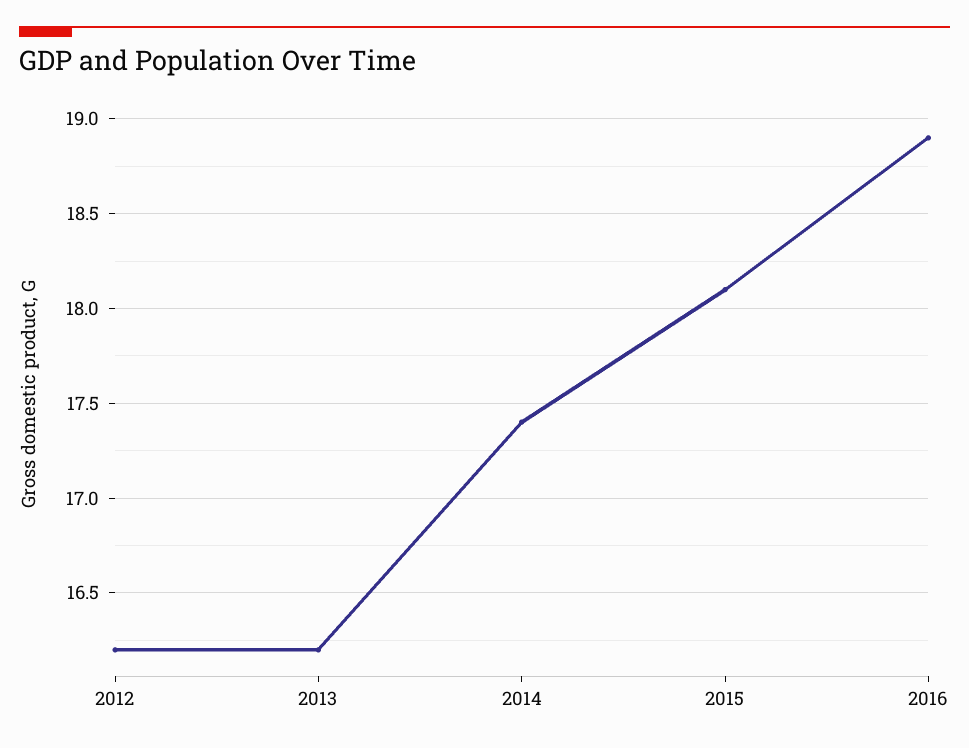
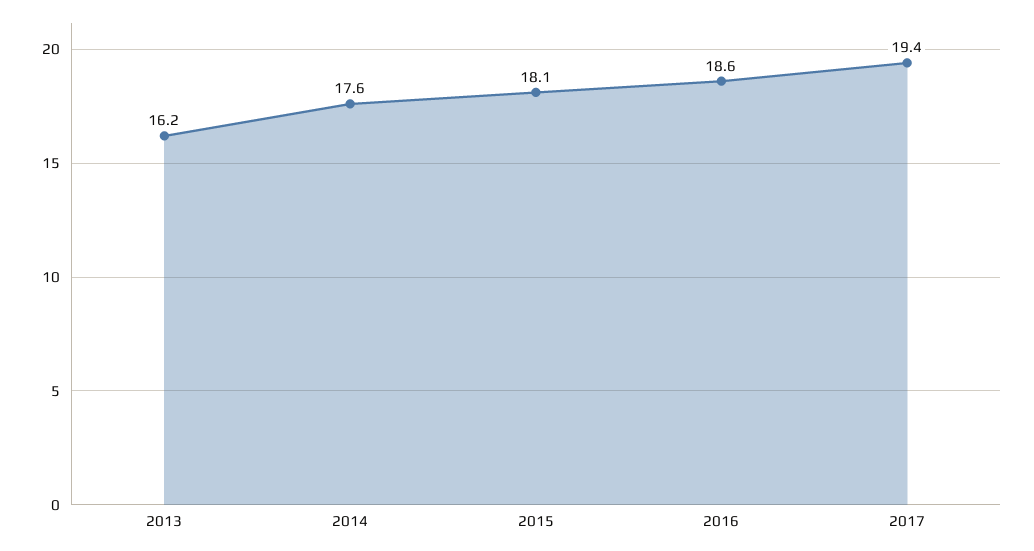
2012: 16.2 -> none
2014: 17.4 -> 17.6
2016: 18.9 -> 18.6
2017: none -> 19.4

